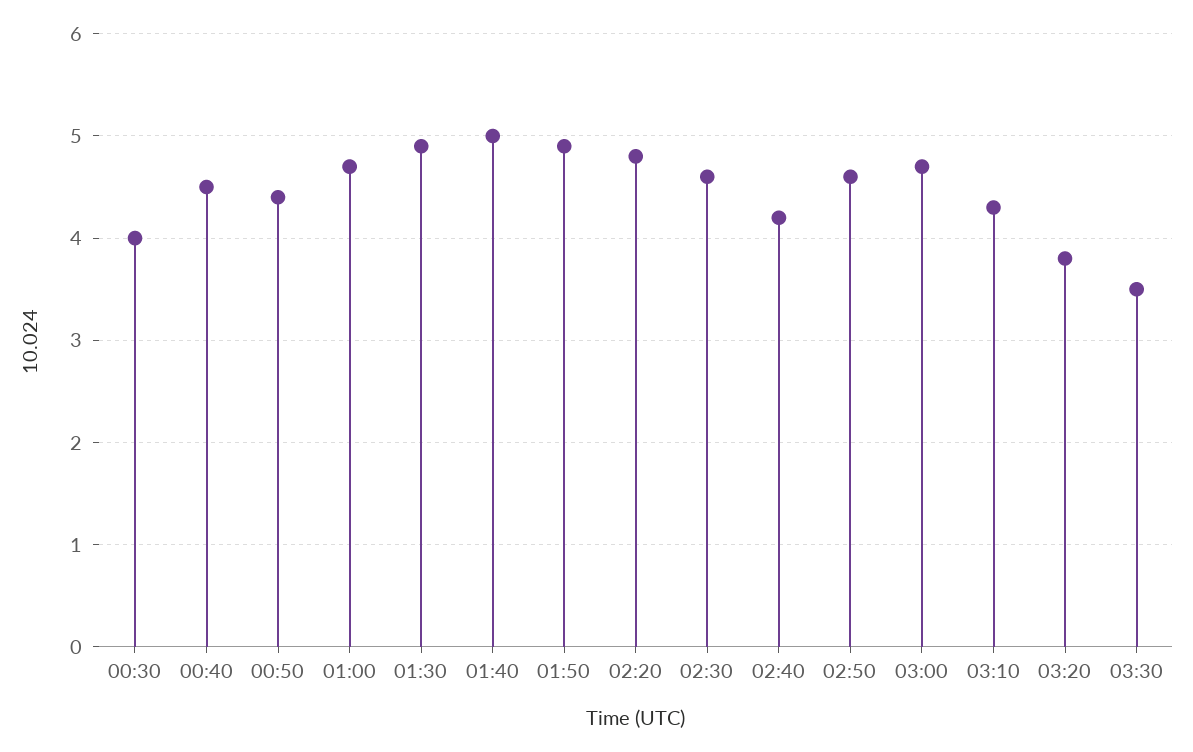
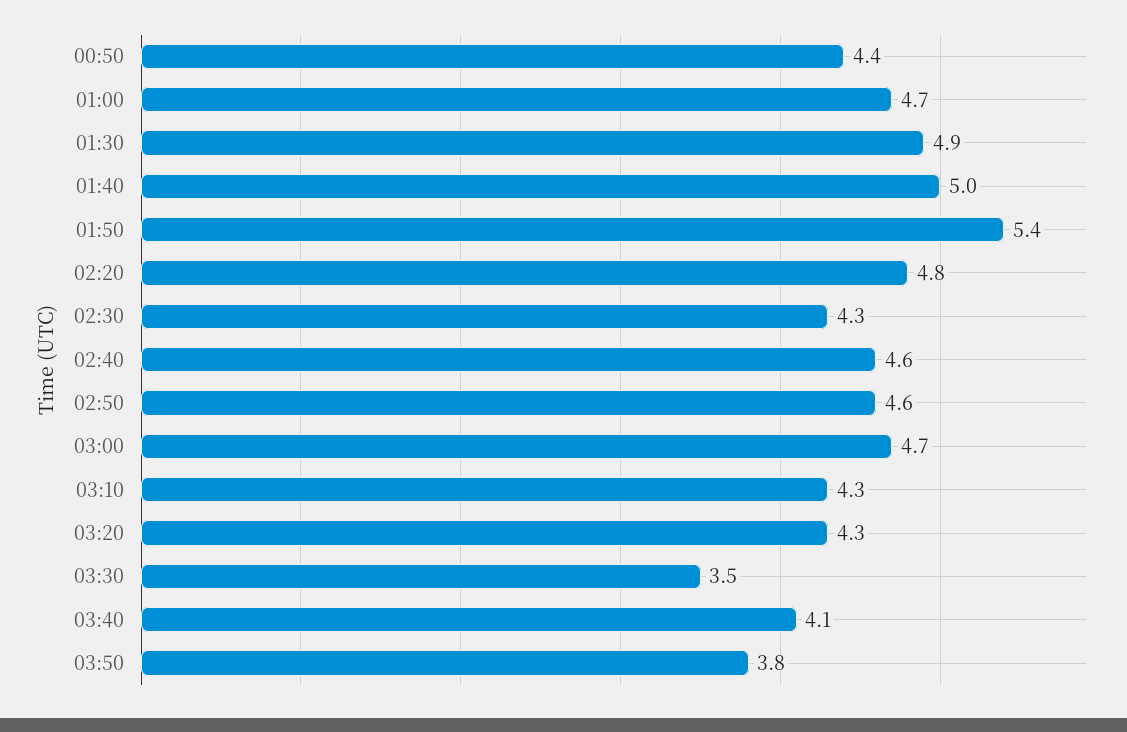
00:30: 4 -> none
00:40: 4.5 -> none
01:50: 4.9 -> 5.4
02:30: 4.6 -> 4.3
02:40: 4.2 -> 4.6
03:20: 3.8 -> 4.3
03:40: none -> 4.1
03:50: none -> 3.8

